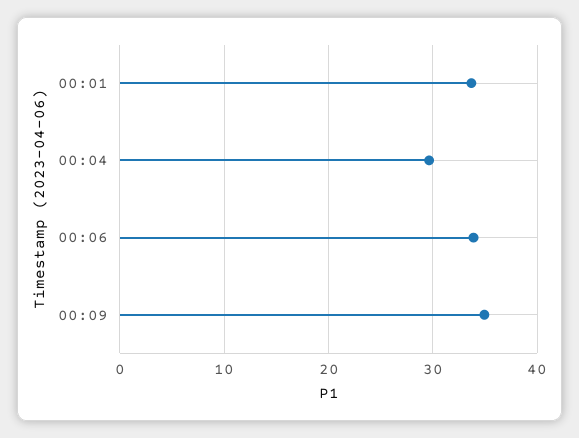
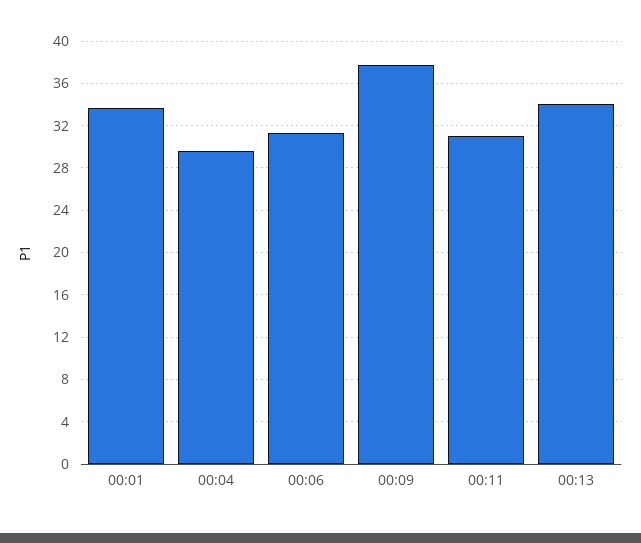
00:06: 34 -> 31
00:09: 35 -> 38
00:11: none -> 31
00:13: none -> 34

